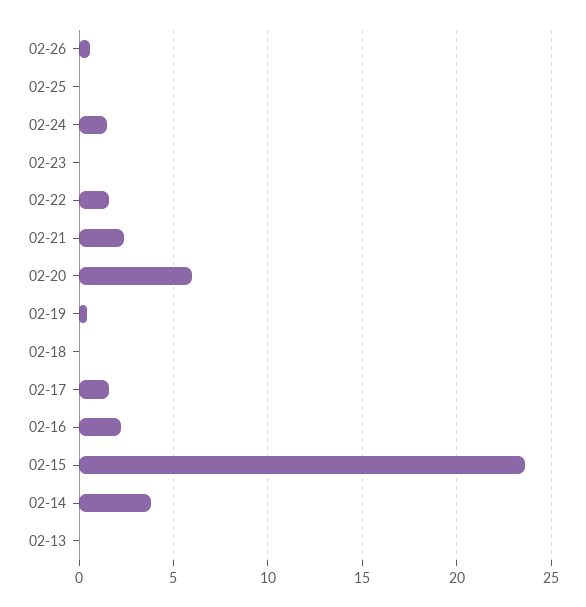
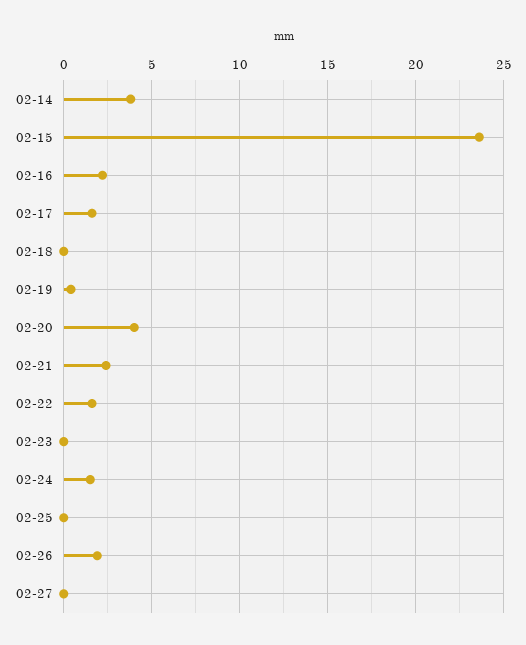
02-26: 0.5 -> 2
02-20: 6 -> 4
02-13: 0 -> none
02-27: none -> 0

